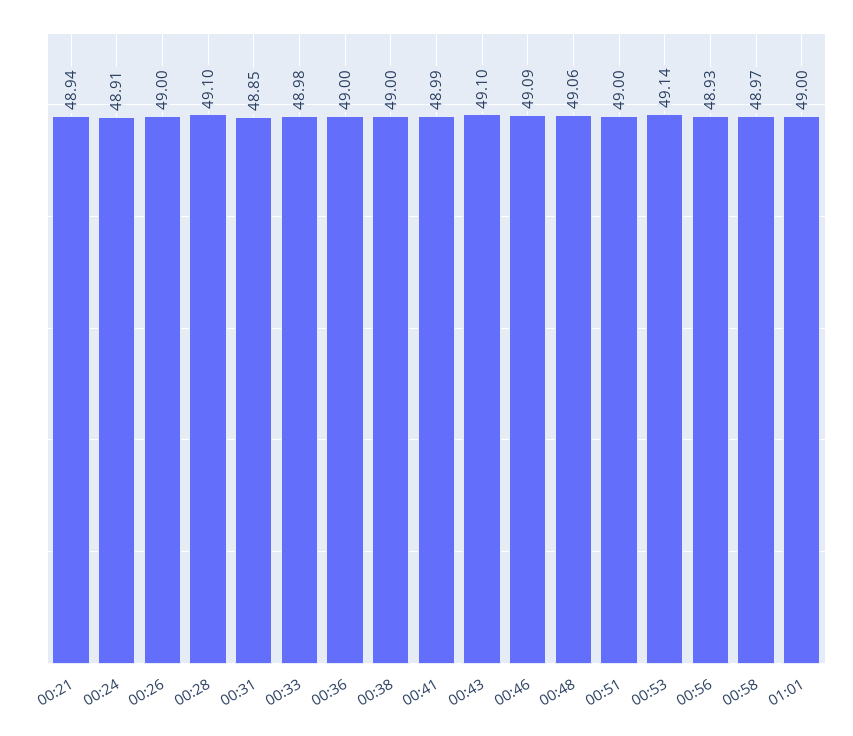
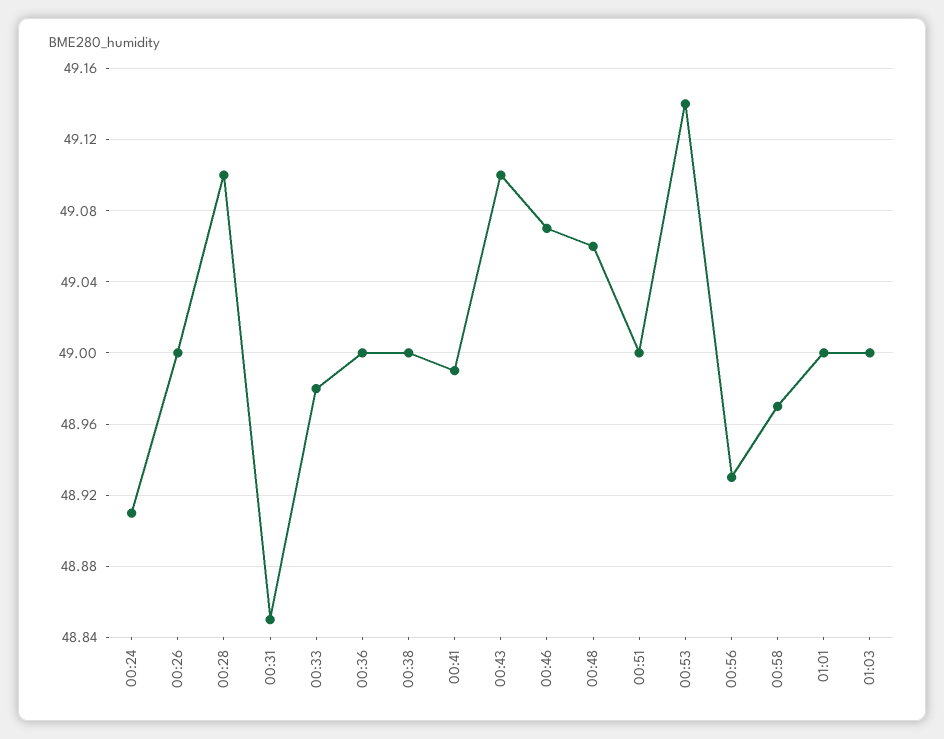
00:21: 48.94 -> none
00:46: 49.09 -> 49.07
01:03: none -> 49

